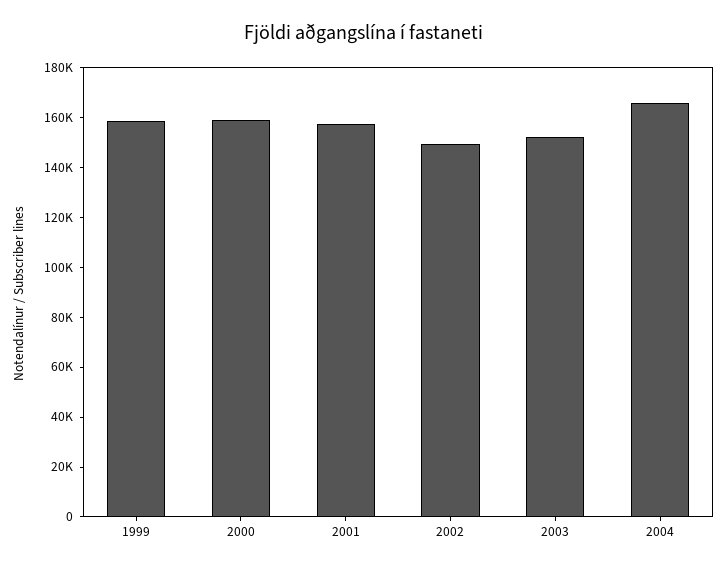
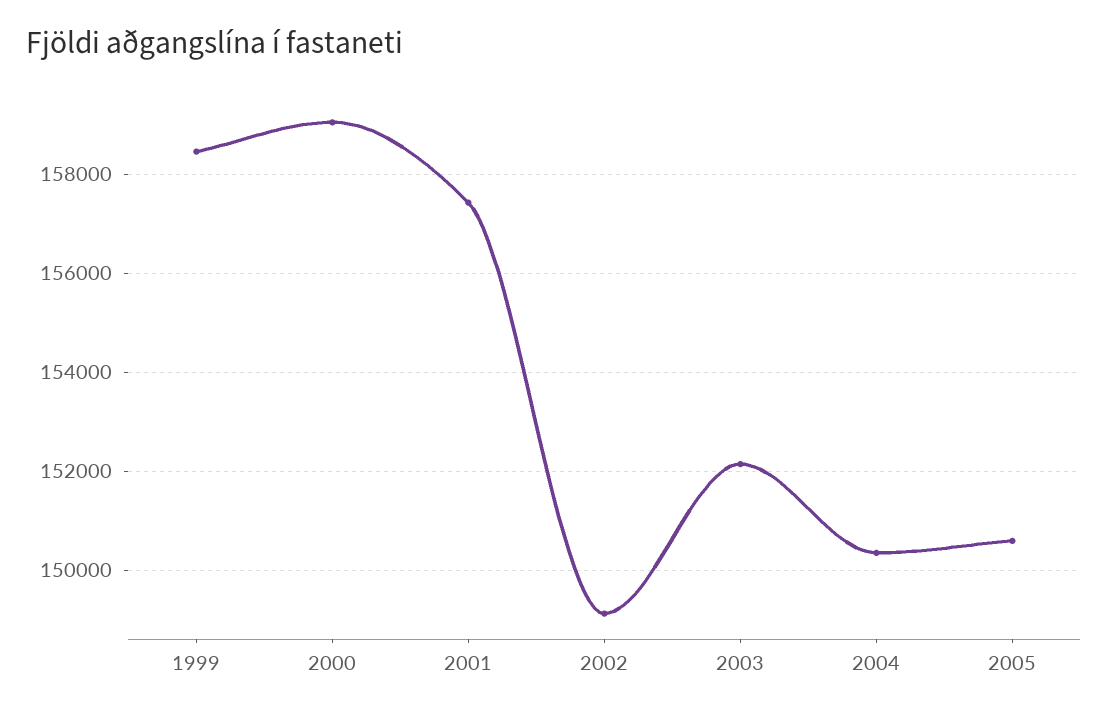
2004: 165000 -> 150400
2005: none -> 150600

